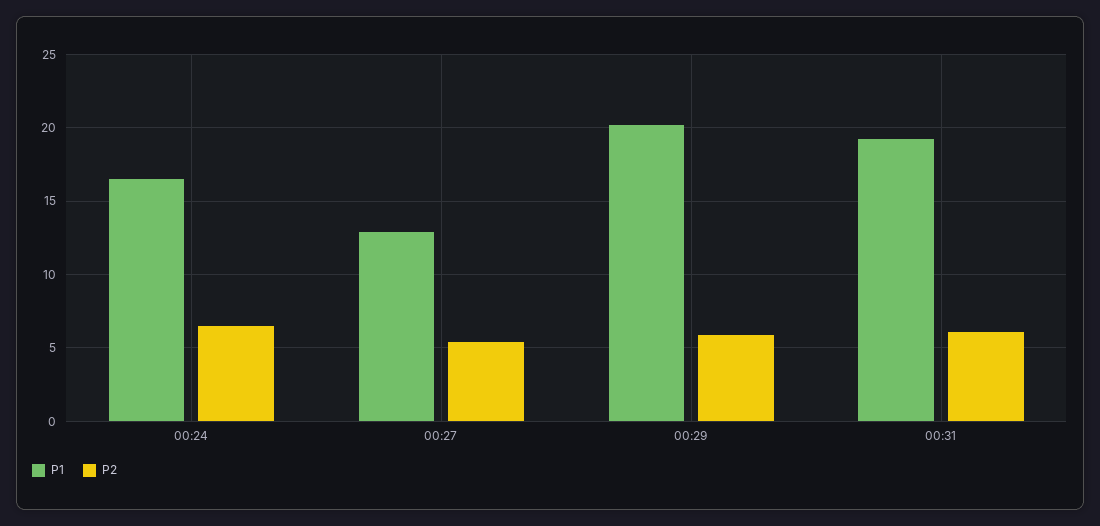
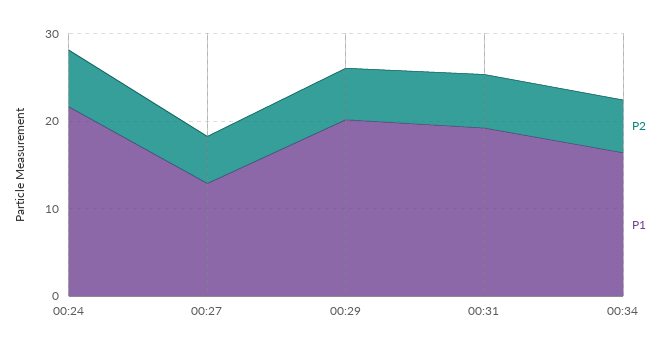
P1, 00:24: 16.5 -> 22
P2, 00:34: none -> 6
P1, 00:34: none -> 16

